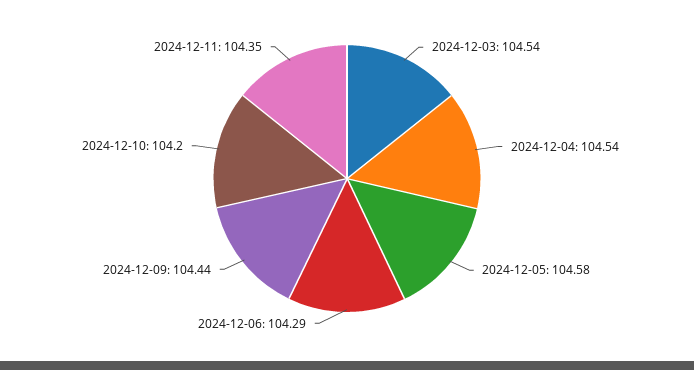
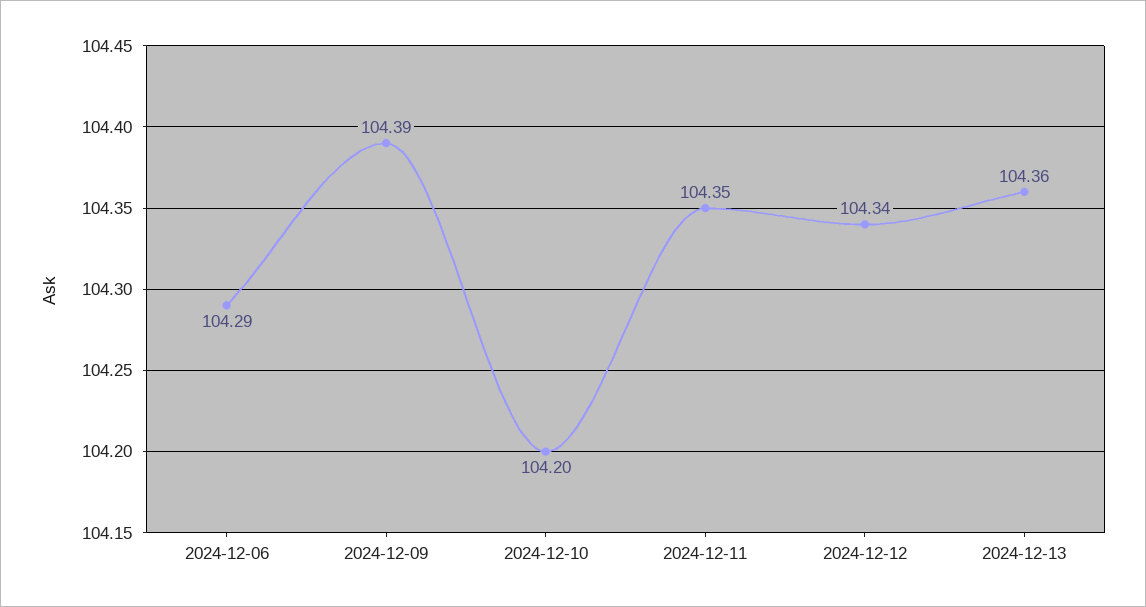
2024-12-03: 104.54 -> none
2024-12-04: 104.54 -> none
2024-12-05: 104.58 -> none
2024-12-09: 104.44 -> 104.39
2024-12-12: none -> 104.34
2024-12-13: none -> 104.36

